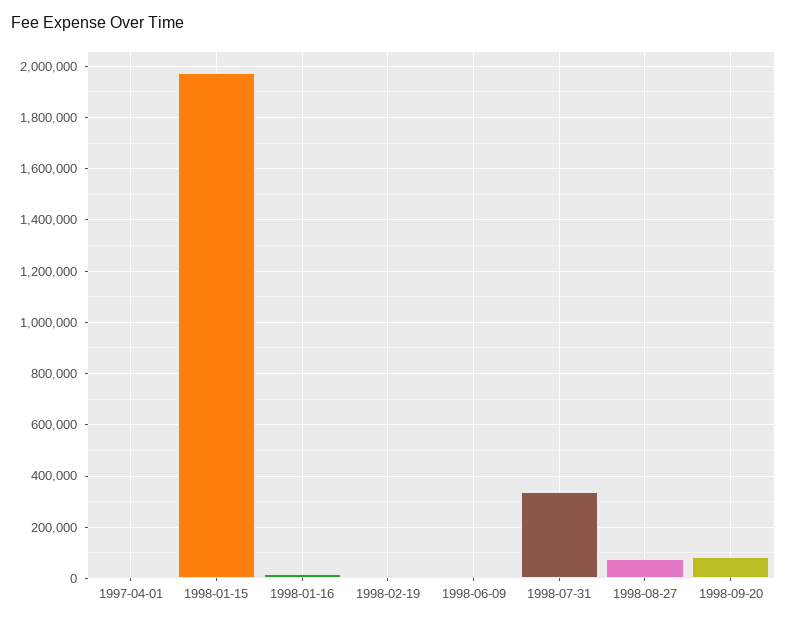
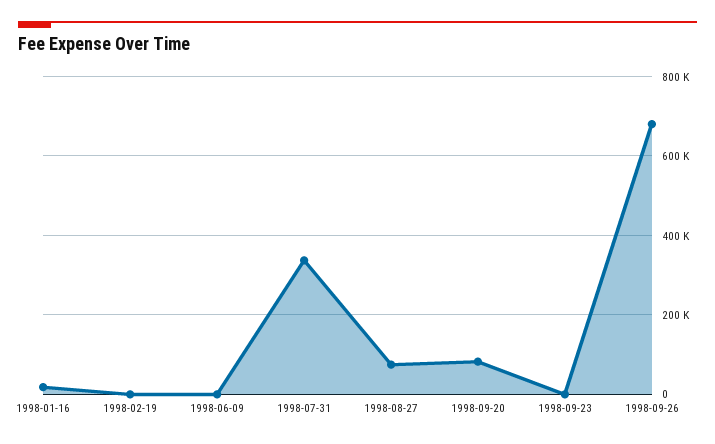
1997-04-01: 0 -> none
1998-01-15: 1975000 -> none
1998-09-23: none -> 0
1998-09-26: none -> 680000

